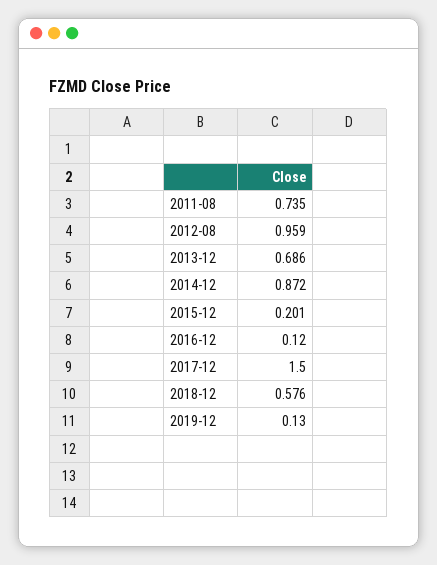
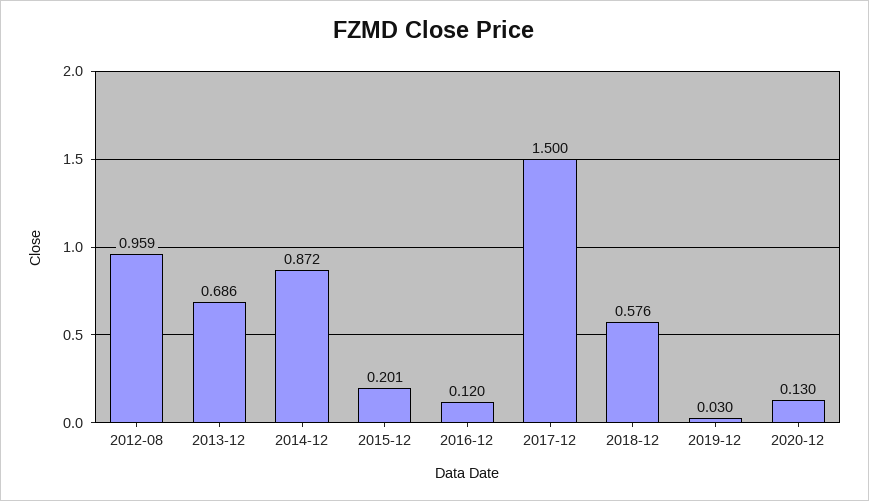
2011-08: 0.735 -> none
2019-12: 0.13 -> 0.03
2020-12: none -> 0.13

